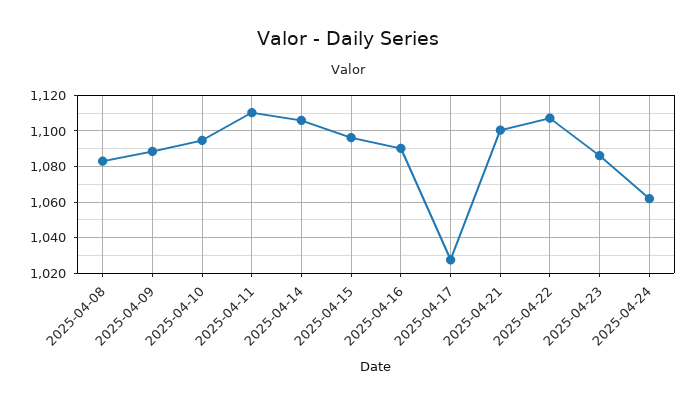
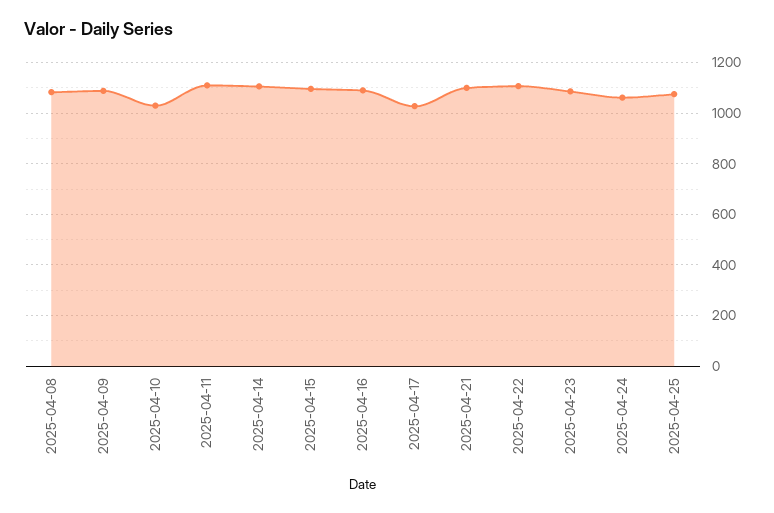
2025-04-10: 1095 -> 1025
2025-04-25: none -> 1075

